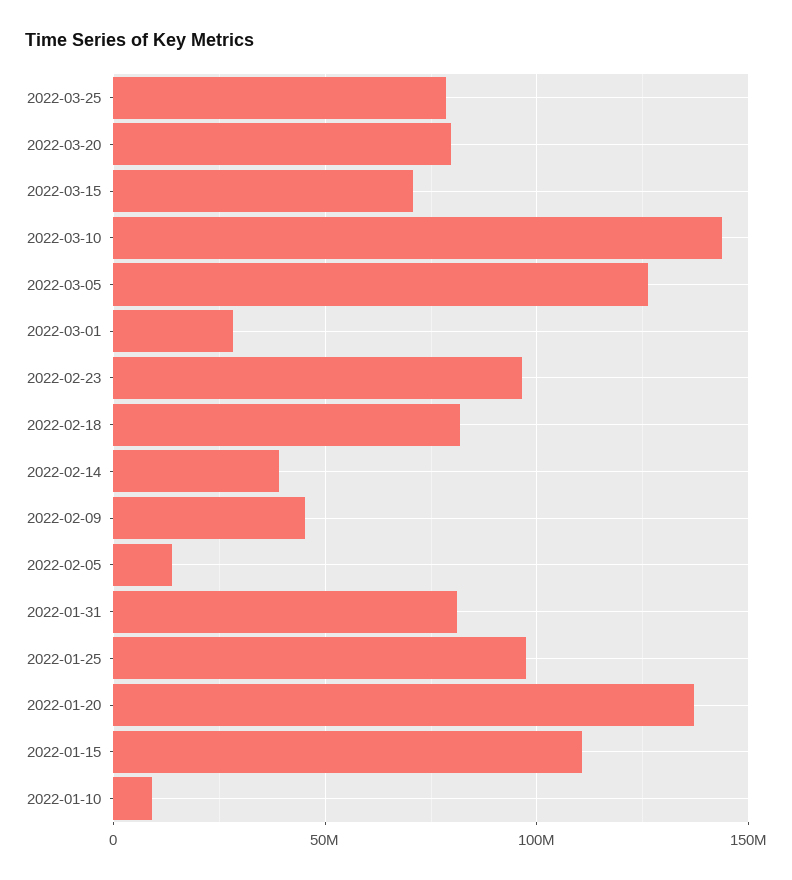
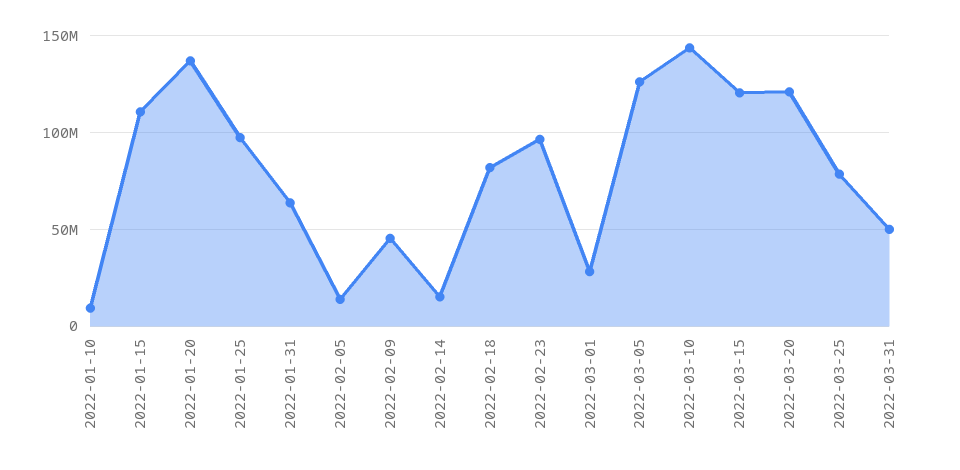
2022-03-20: 80000000 -> 120000000
2022-03-15: 70000000 -> 120000000
2022-02-14: 40000000 -> 15000000
2022-01-31: 80000000 -> 65000000
2022-03-31: none -> 50000000

